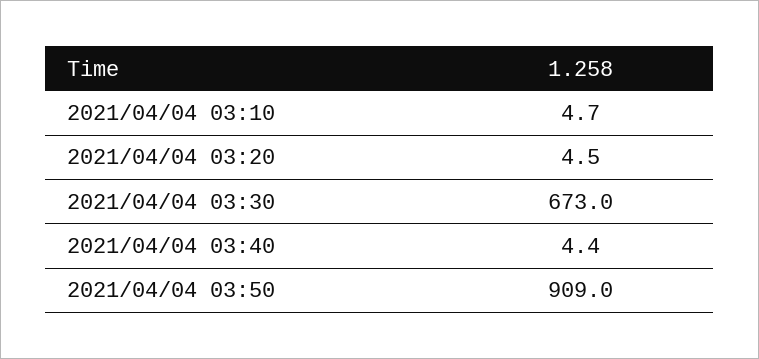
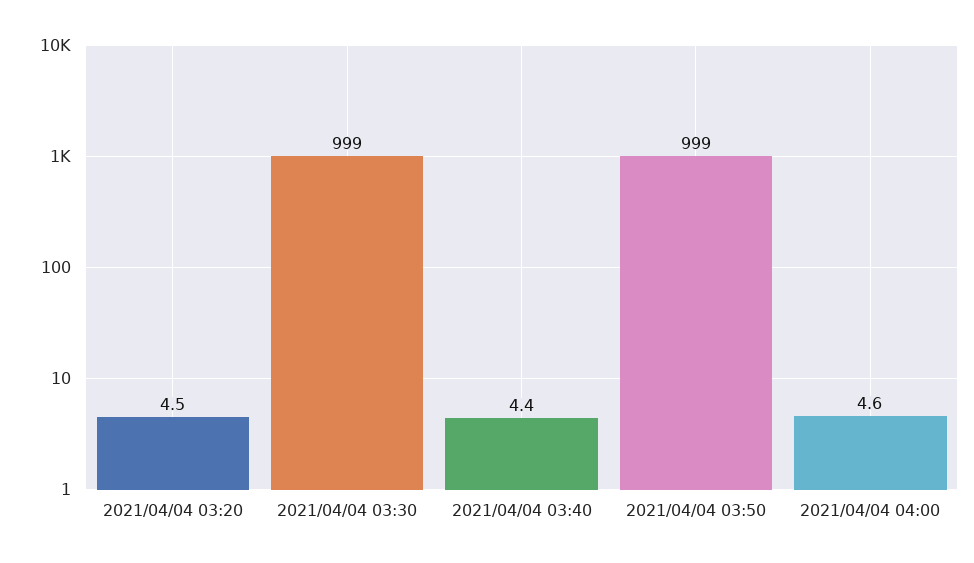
2021/04/04 03:10: 4.7 -> none
2021/04/04 03:30: 673 -> 999
2021/04/04 03:50: 909 -> 999
2021/04/04 04:00: none -> 4.6

